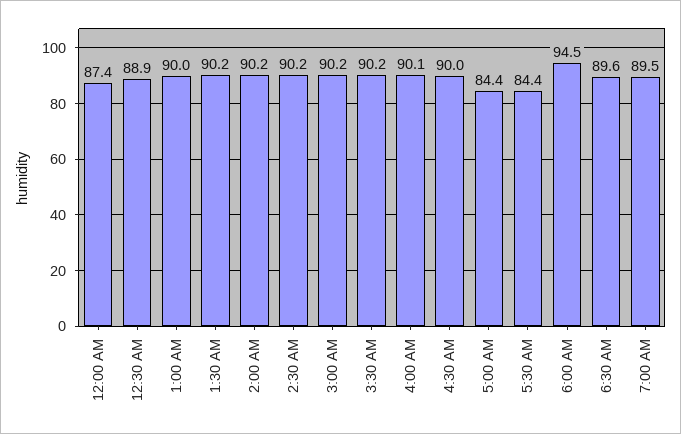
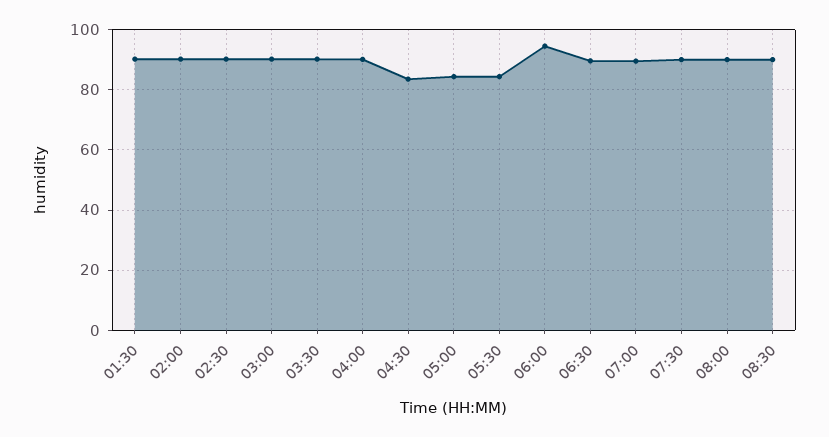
12:00 AM: 87.4 -> none
12:30 AM: 88.9 -> none
1:00 AM: 90 -> none
4:30 AM: 90 -> 84
07:30: none -> 90
08:00: none -> 90
08:30: none -> 90

